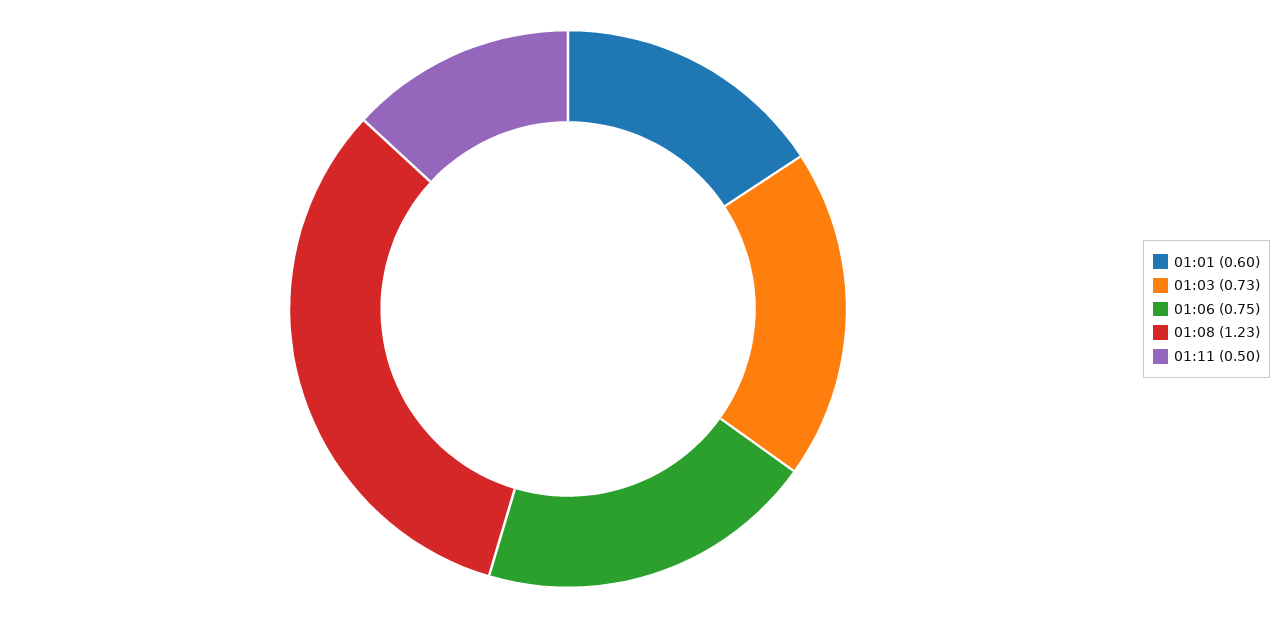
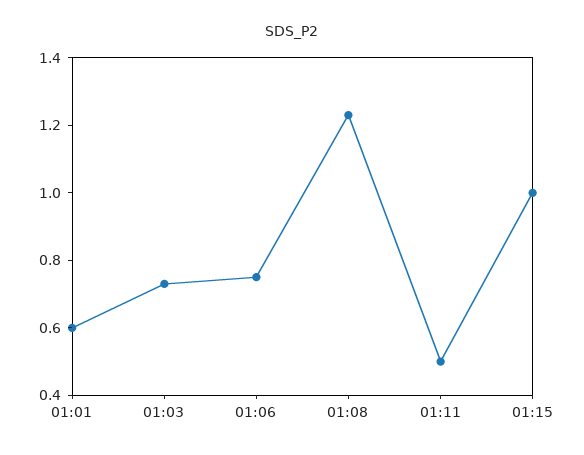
01:15: none -> 1

